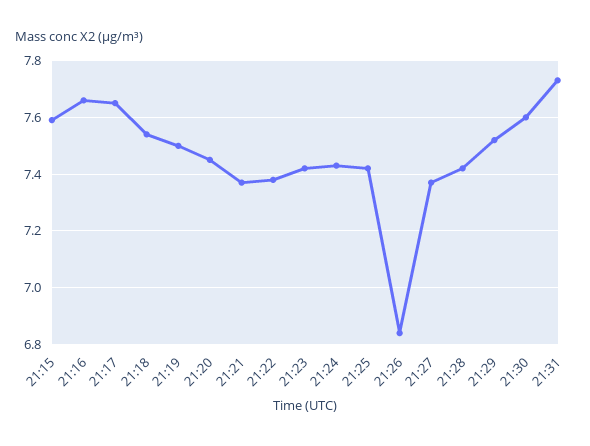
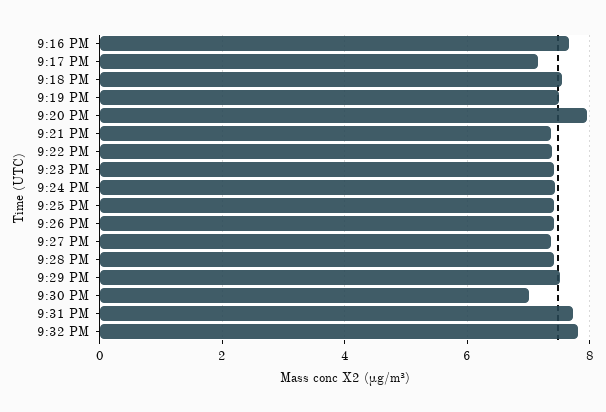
21:15: 7.6 -> none
21:17: 7.65 -> 7.2
21:20: 7.45 -> 8
21:26: 6.85 -> 7.4
21:30: 7.6 -> 7
9:32 PM: none -> 7.8

